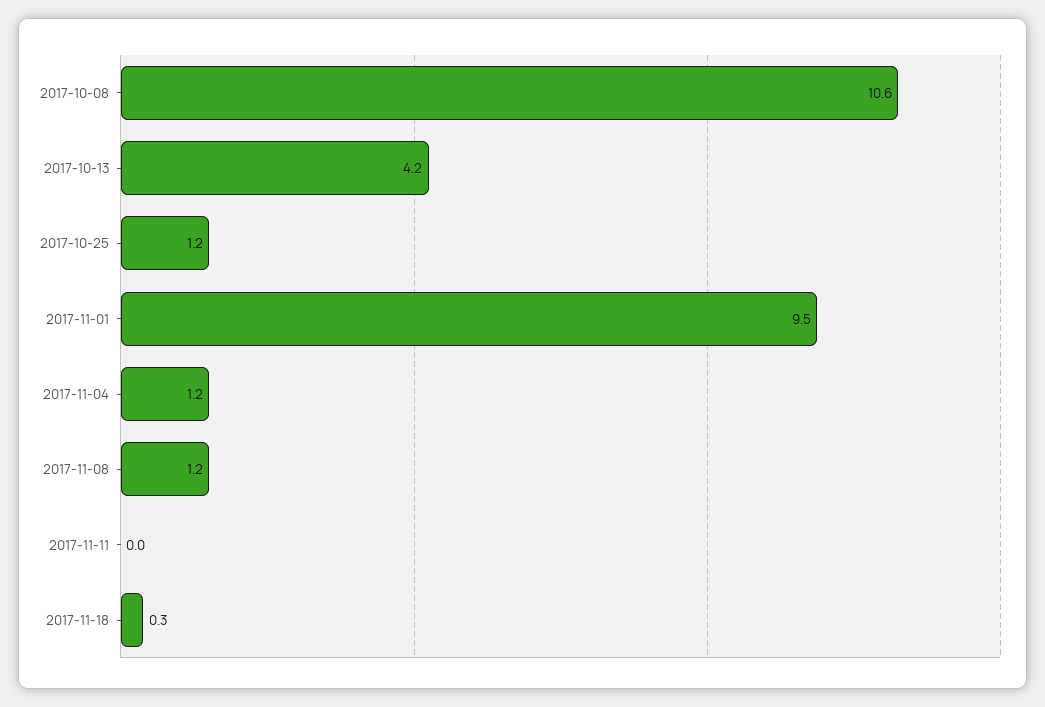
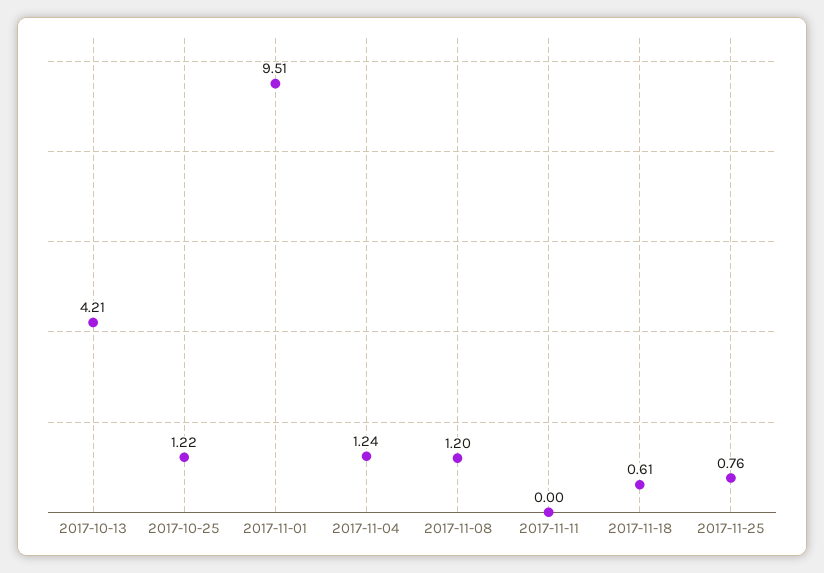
2017-10-08: 10.6 -> none
2017-11-18: 0.3 -> 0.61
2017-11-25: none -> 0.76

